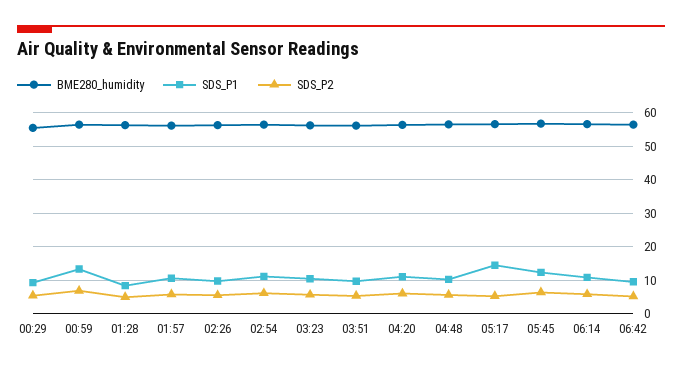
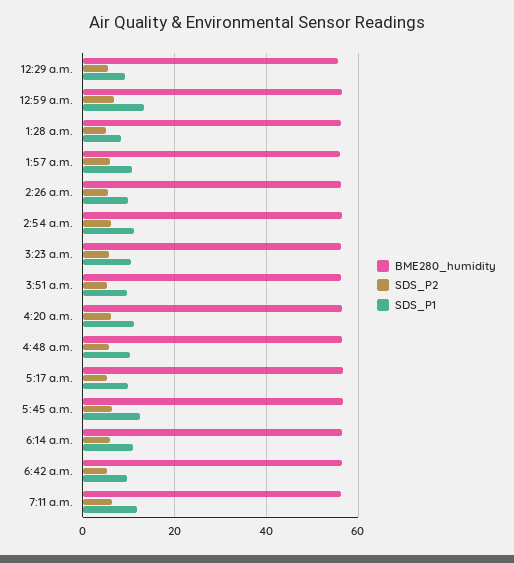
SDS_P1, 05:17: 14 -> 10
BME280_humidity, 7:11 a.m.: none -> 56
SDS_P2, 7:11 a.m.: none -> 6
SDS_P1, 7:11 a.m.: none -> 12

